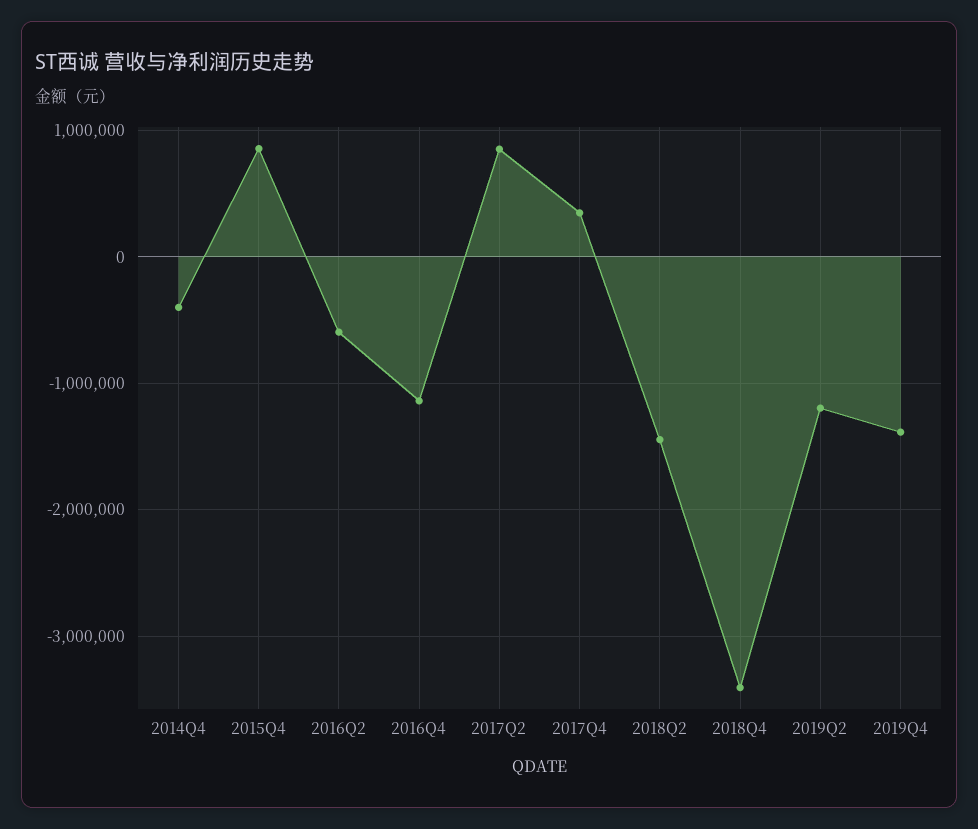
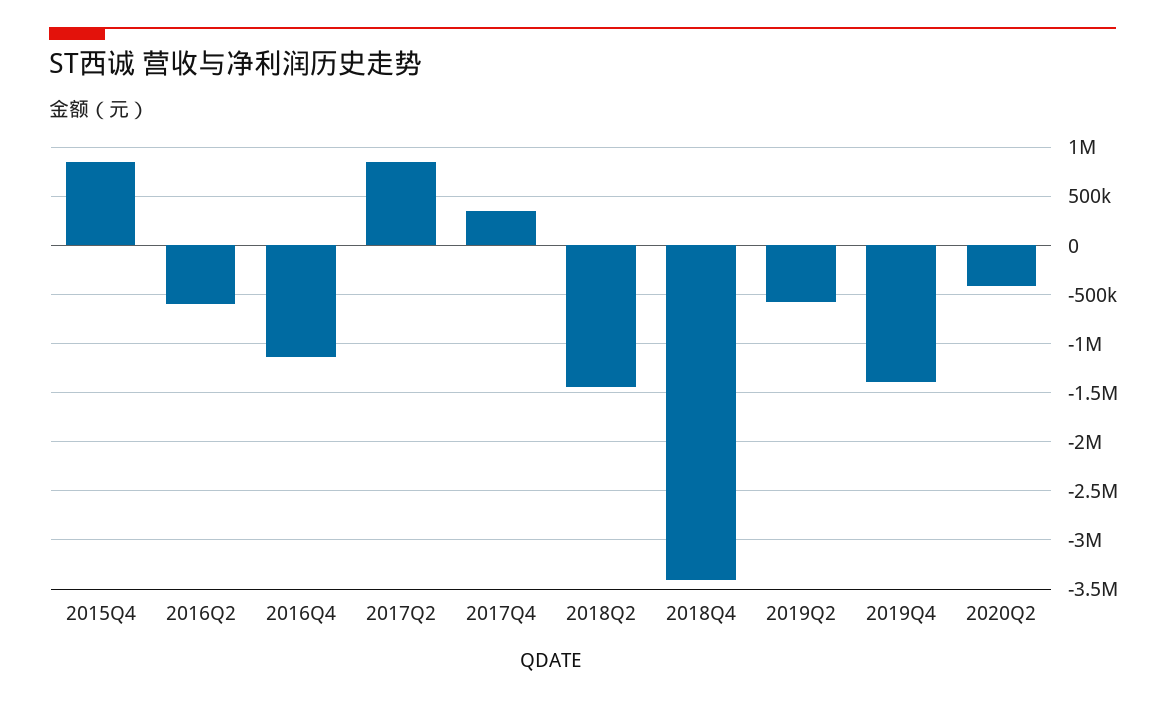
2014Q4: -400000 -> none
2019Q2: -1200000 -> -600000
2020Q2: none -> -400000

